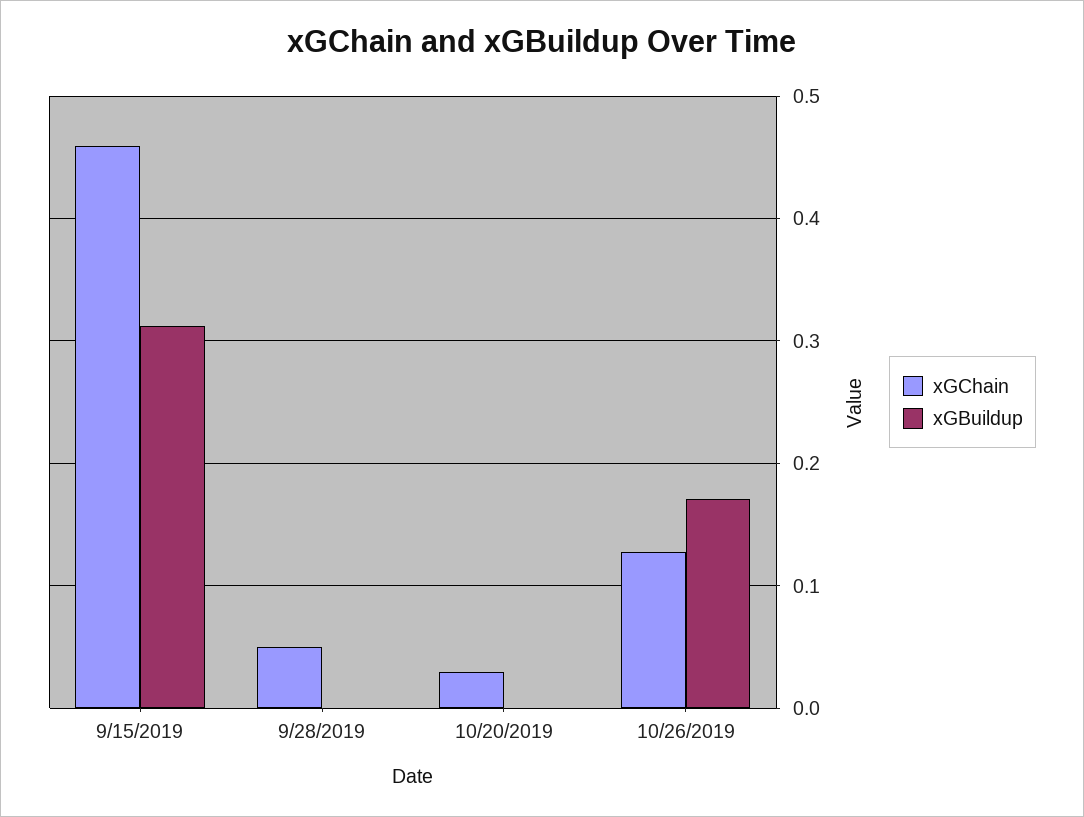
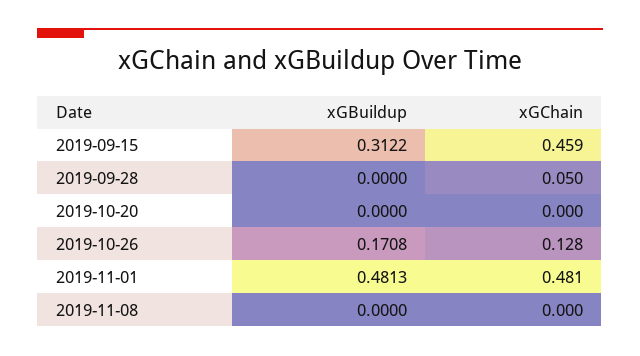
xGChain, 10/20/2019: 0.03 -> 0
xGBuildup, 2019-11-01: none -> 0.4813
xGChain, 2019-11-01: none -> 0.481
xGBuildup, 2019-11-08: none -> 0
xGChain, 2019-11-08: none -> 0

